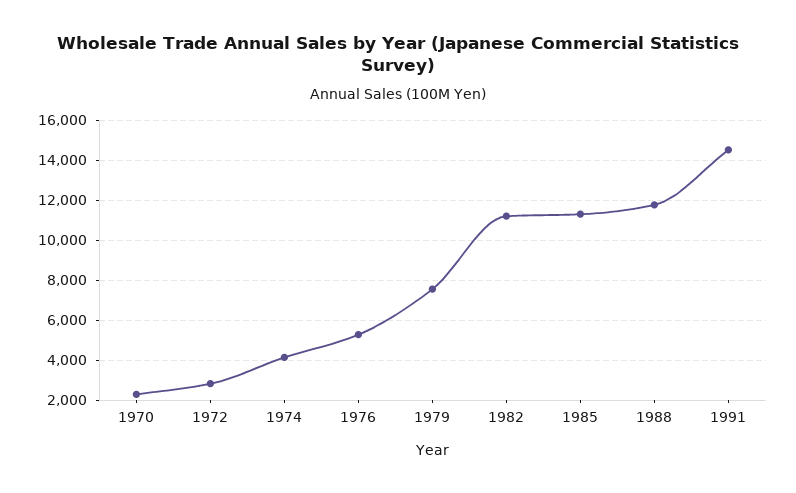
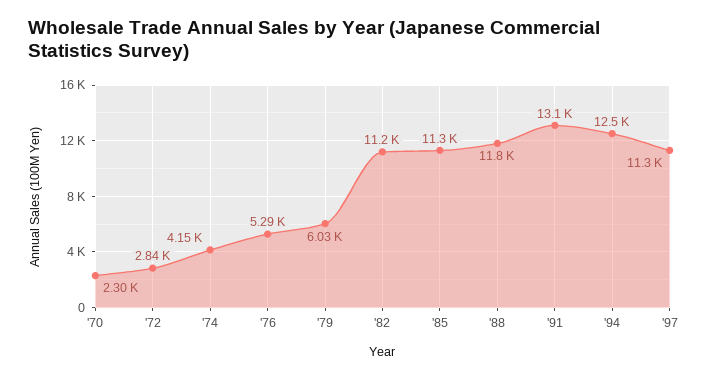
1979: 7500 -> 6030
1991: 14500 -> 13100
'94: none -> 12500
'97: none -> 11300

